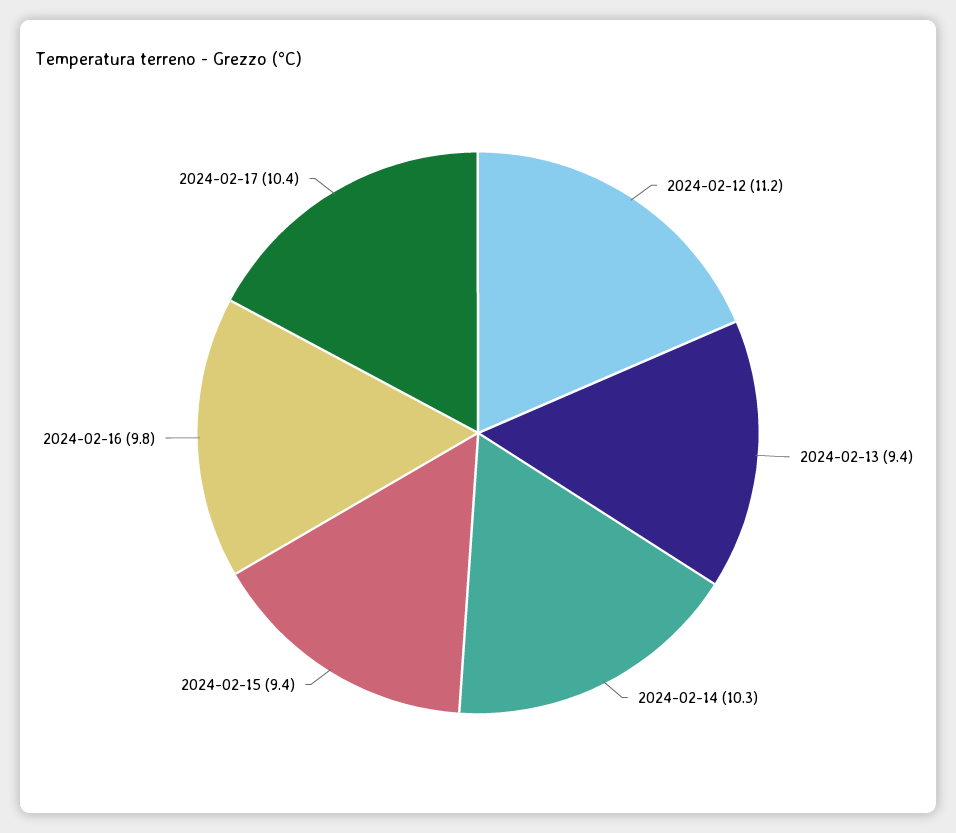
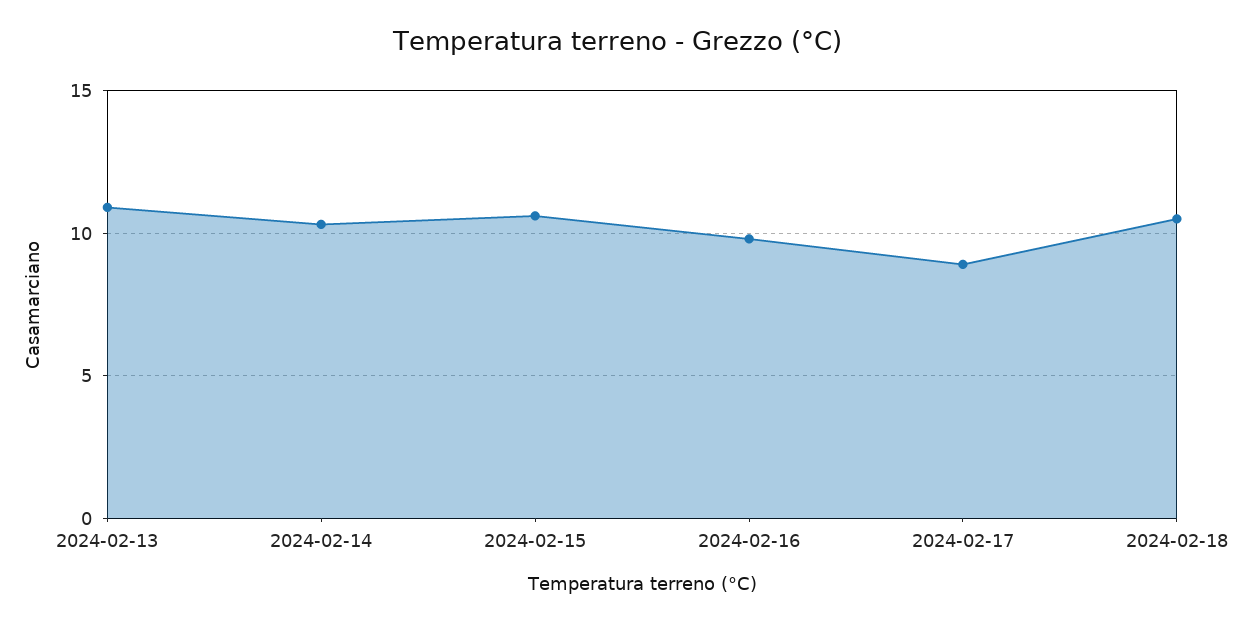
2024-02-12: 11.2 -> none
2024-02-13: 9.4 -> 11
2024-02-15: 9.4 -> 10.5
2024-02-17: 10.4 -> 9
2024-02-18: none -> 10.5

